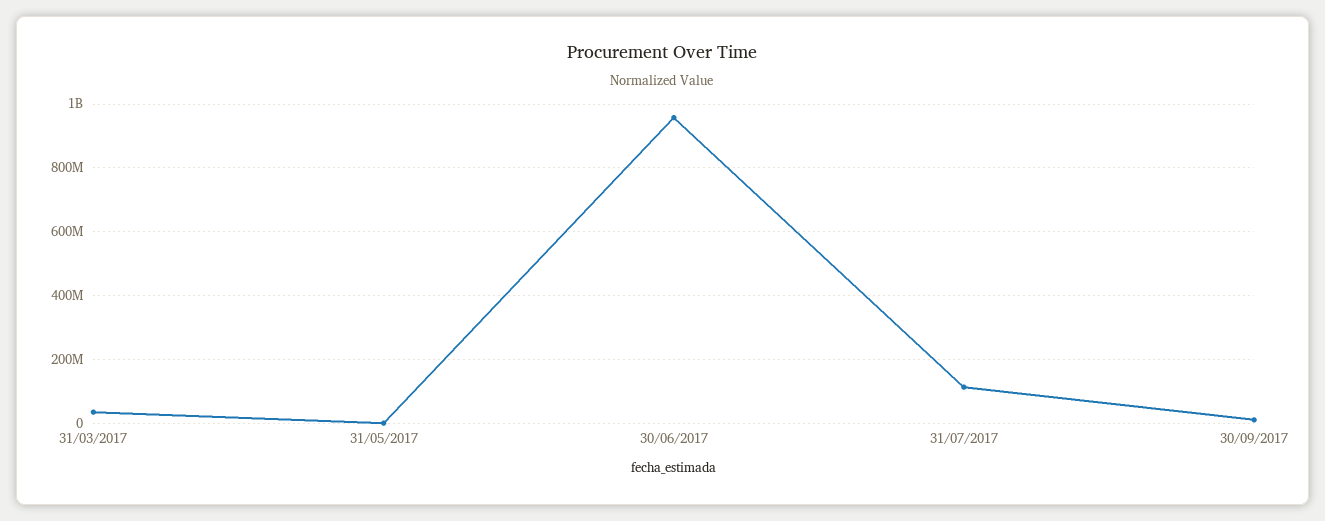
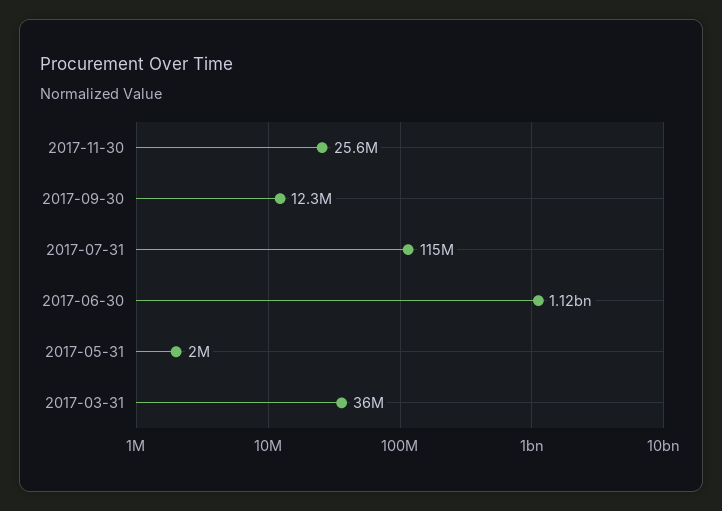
30/06/2017: 960000000 -> 1120000000
2017-11-30: none -> 25600000

